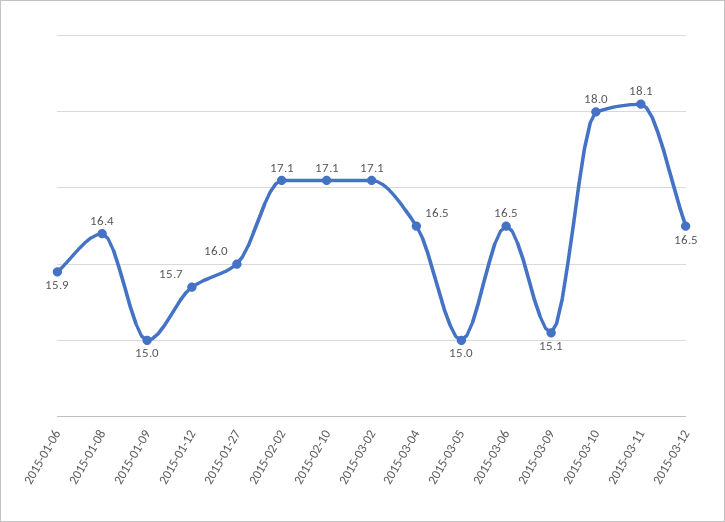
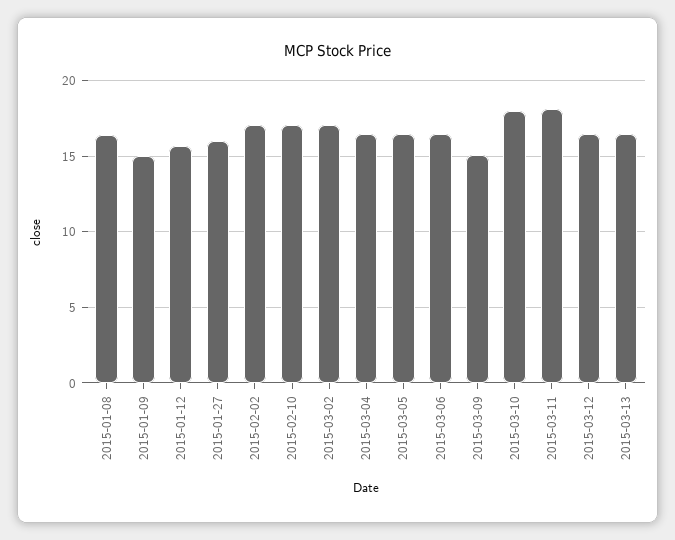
2015-01-06: 15.9 -> none
2015-03-05: 15 -> 16.5
2015-03-13: none -> 16.5

